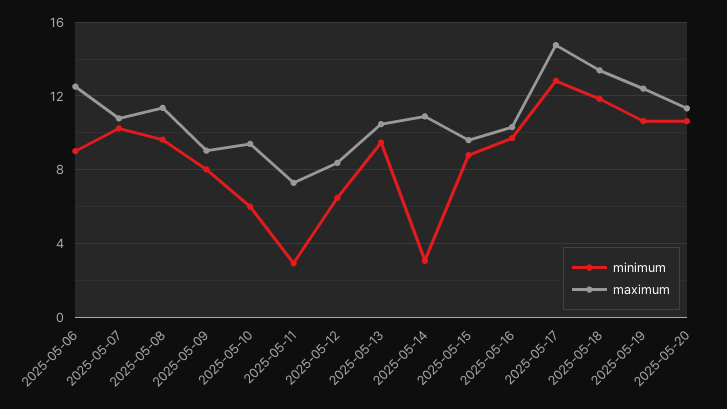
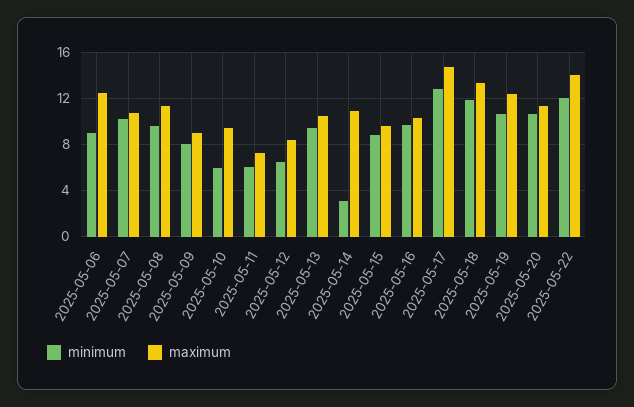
minimum, 2025-05-11: 3 -> 6
minimum, 2025-05-22: none -> 12
maximum, 2025-05-22: none -> 14

